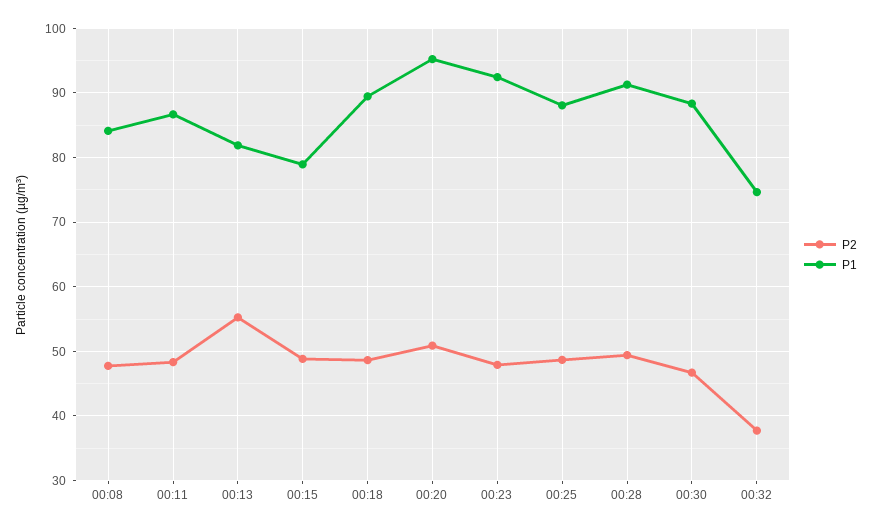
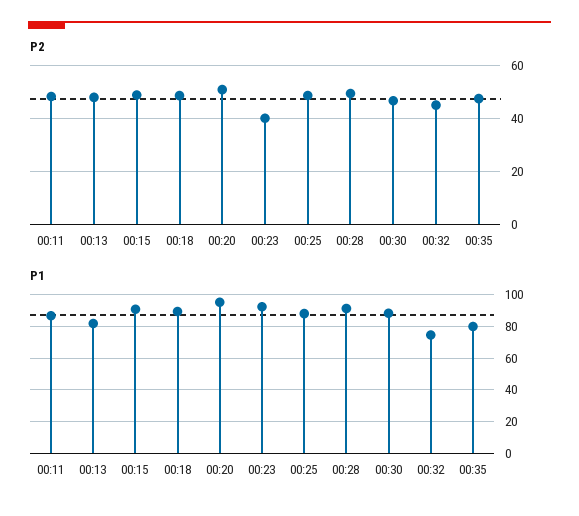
P2, 00:08: 48 -> none
P1, 00:08: 84 -> none
P2, 00:13: 55 -> 47.5
P1, 00:15: 79 -> 90
P2, 00:23: 48 -> 40
P2, 00:32: 38 -> 45
P2, 00:35: none -> 47.5
P1, 00:35: none -> 80

